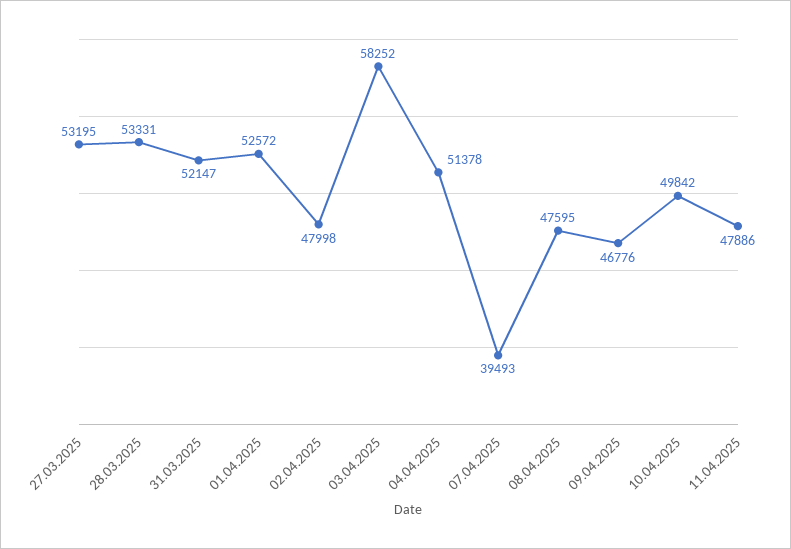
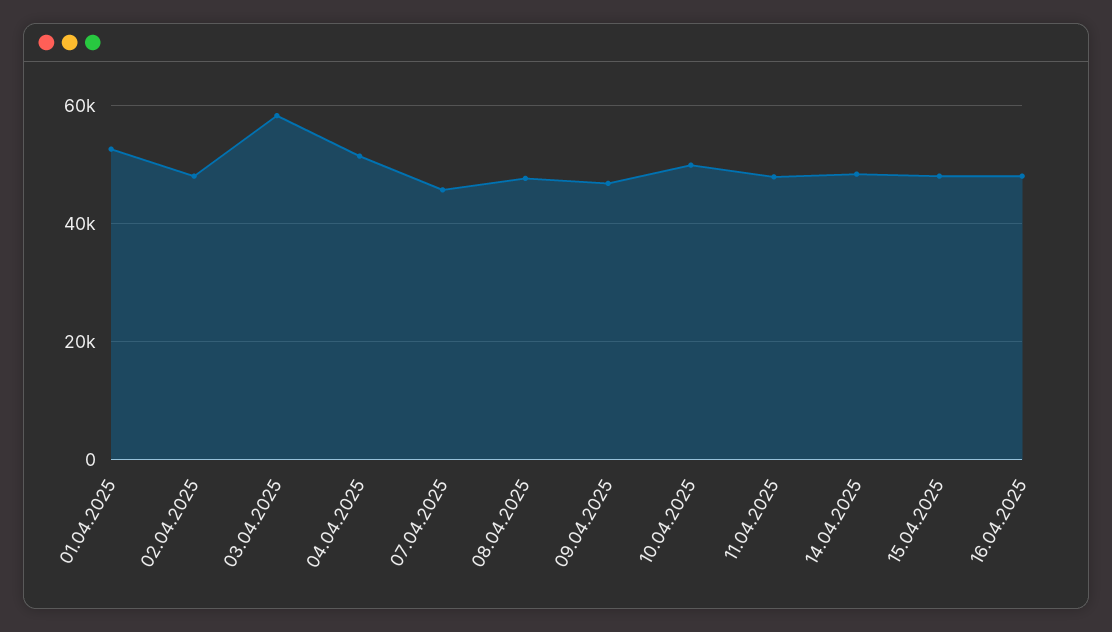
27.03.2025: 53195 -> none
28.03.2025: 53331 -> none
31.03.2025: 52147 -> none
07.04.2025: 39493 -> 46000
14.04.2025: none -> 48000
15.04.2025: none -> 48000
16.04.2025: none -> 48000

